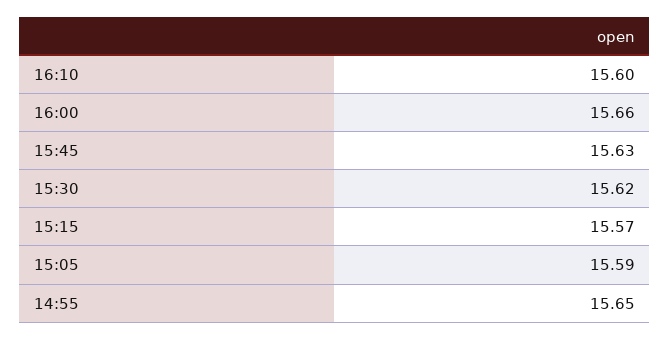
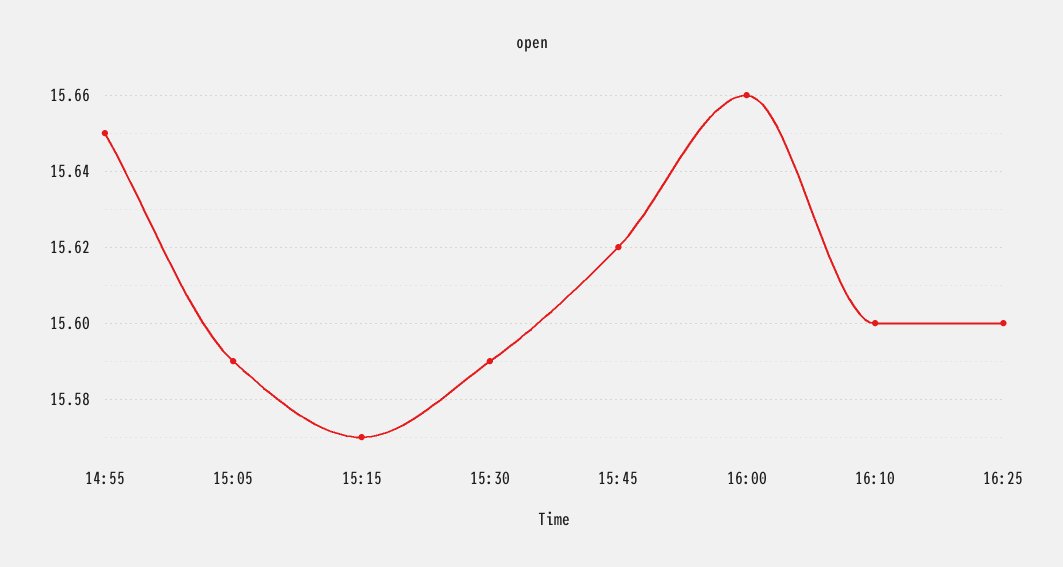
15:45: 15.63 -> 15.62
15:30: 15.62 -> 15.59
16:25: none -> 15.6

